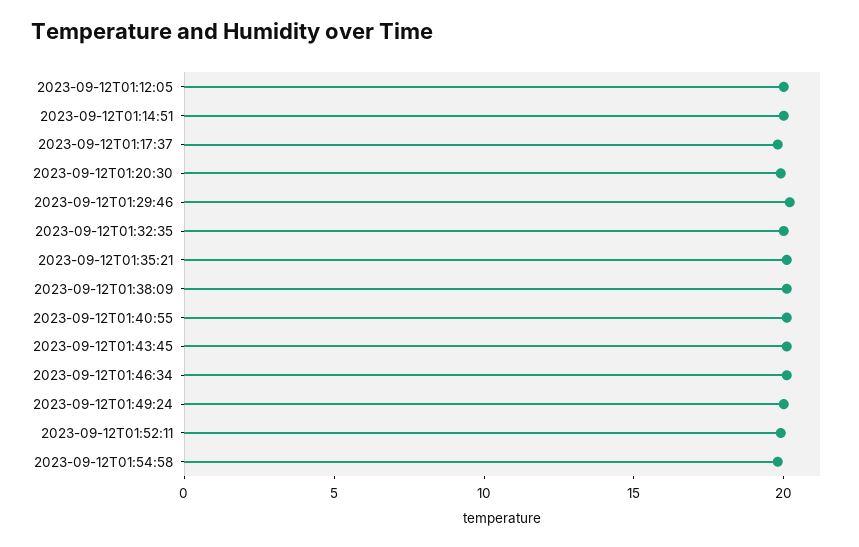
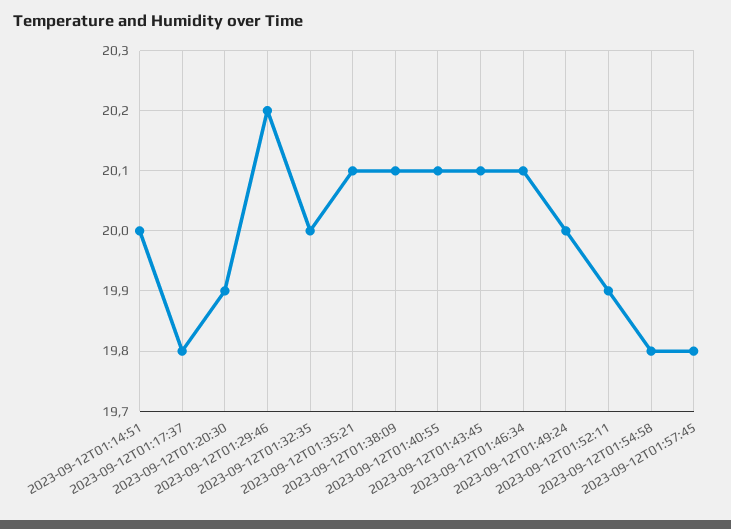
2023-09-12T01:12:05: 20 -> none
2023-09-12T01:57:45: none -> 19.8

